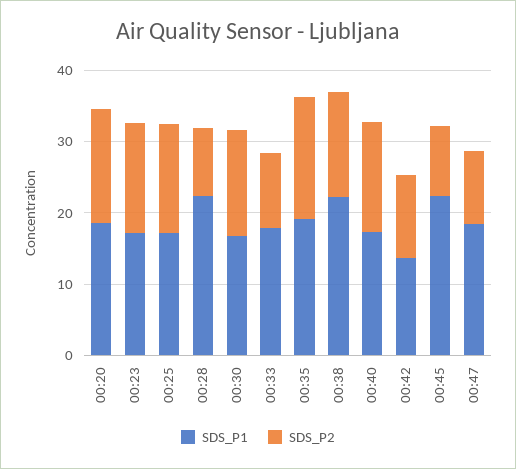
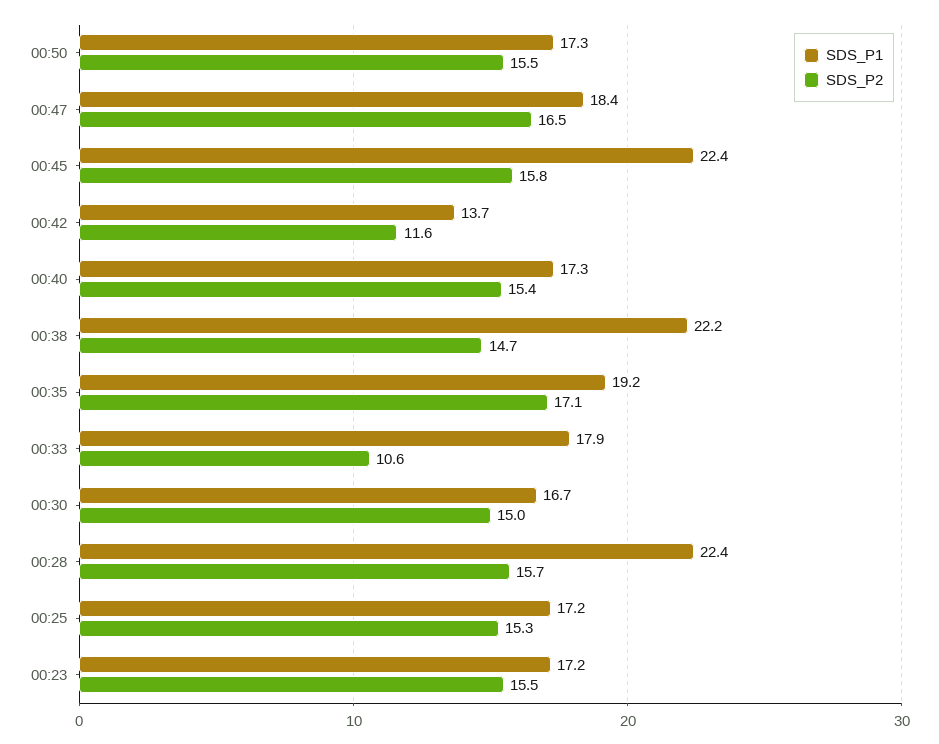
SDS_P1, 00:20: 18 -> none
SDS_P2, 00:20: 16 -> none
SDS_P2, 00:28: 10 -> 15.7
SDS_P2, 00:45: 10 -> 15.8
SDS_P2, 00:47: 10 -> 16.5
SDS_P1, 00:50: none -> 17.3
SDS_P2, 00:50: none -> 15.5

